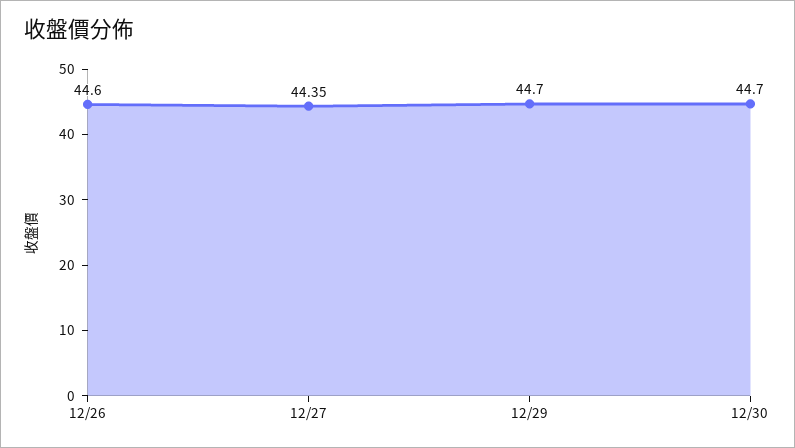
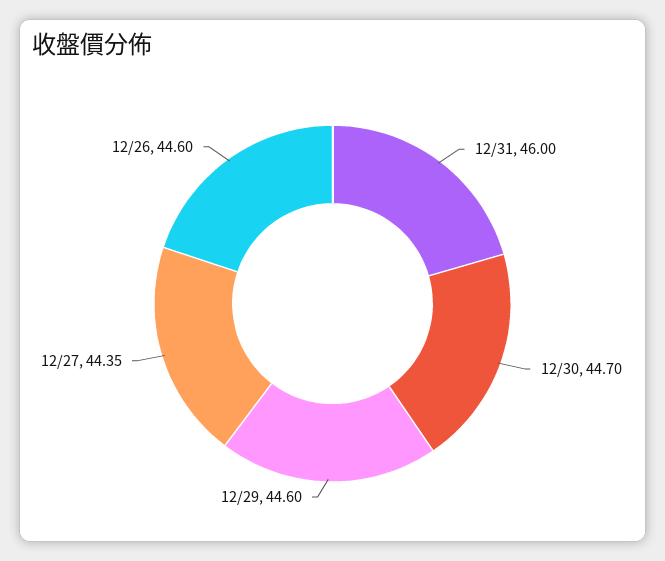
12/29: 44.7 -> 44.6
12/31: none -> 46

